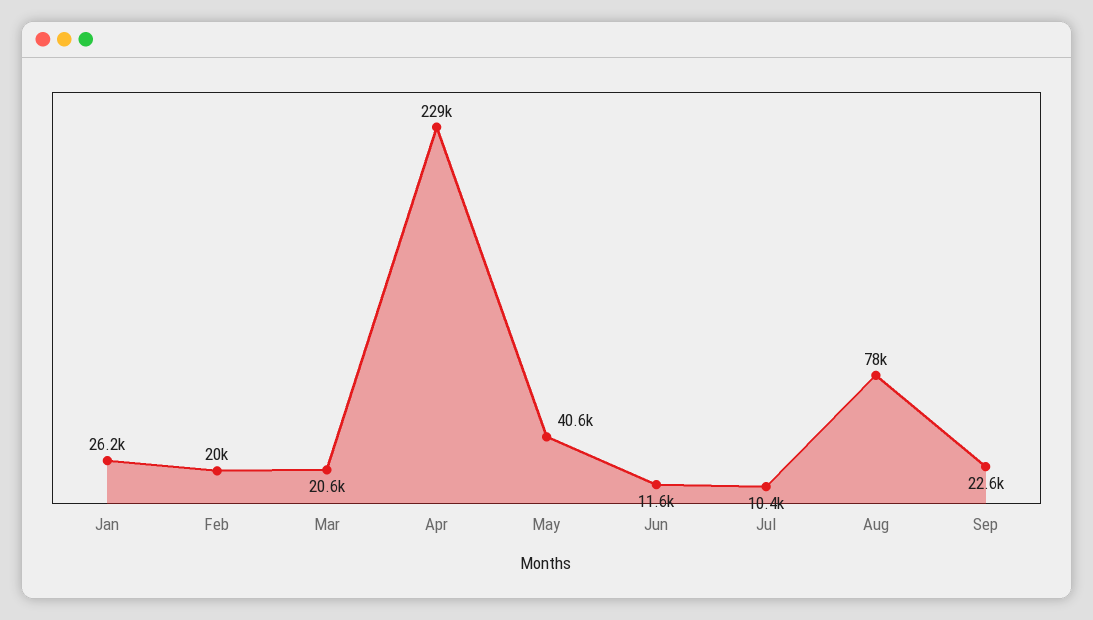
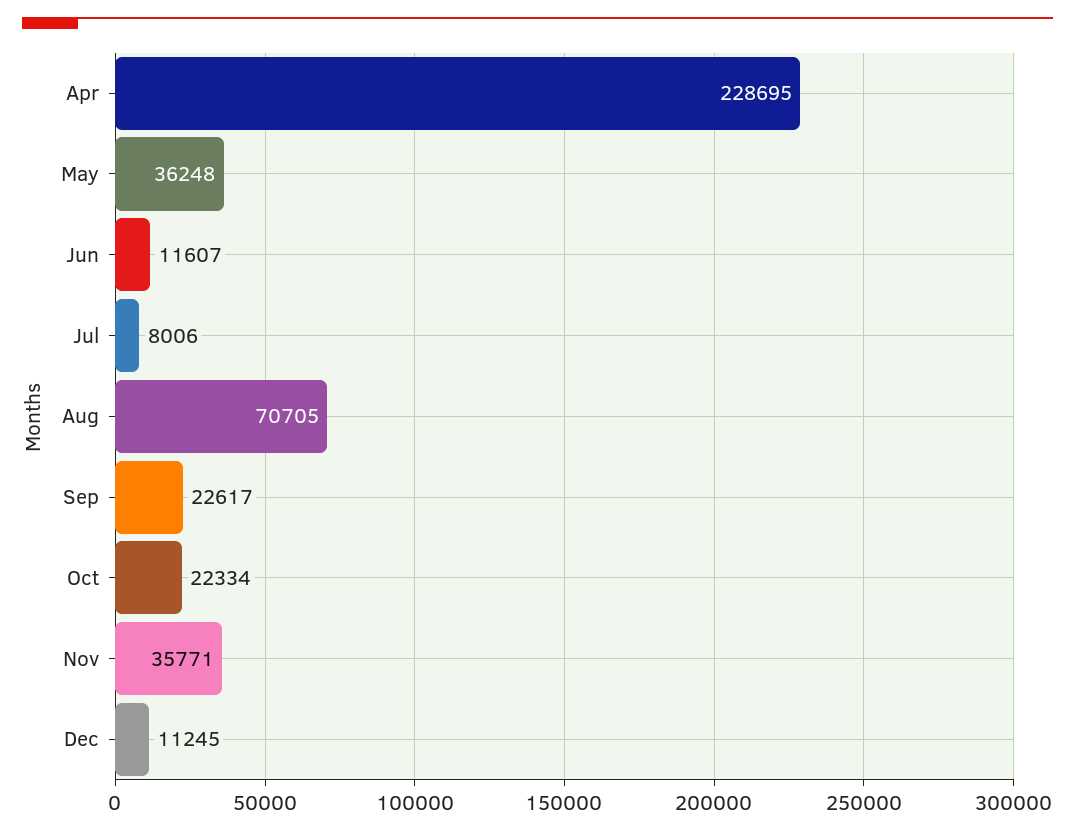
Jan: 26200 -> none
Feb: 20000 -> none
Mar: 20600 -> none
May: 40600 -> 36248
Jul: 10400 -> 8006
Aug: 78000 -> 70705
Oct: none -> 22334
Nov: none -> 35771
Dec: none -> 11245

